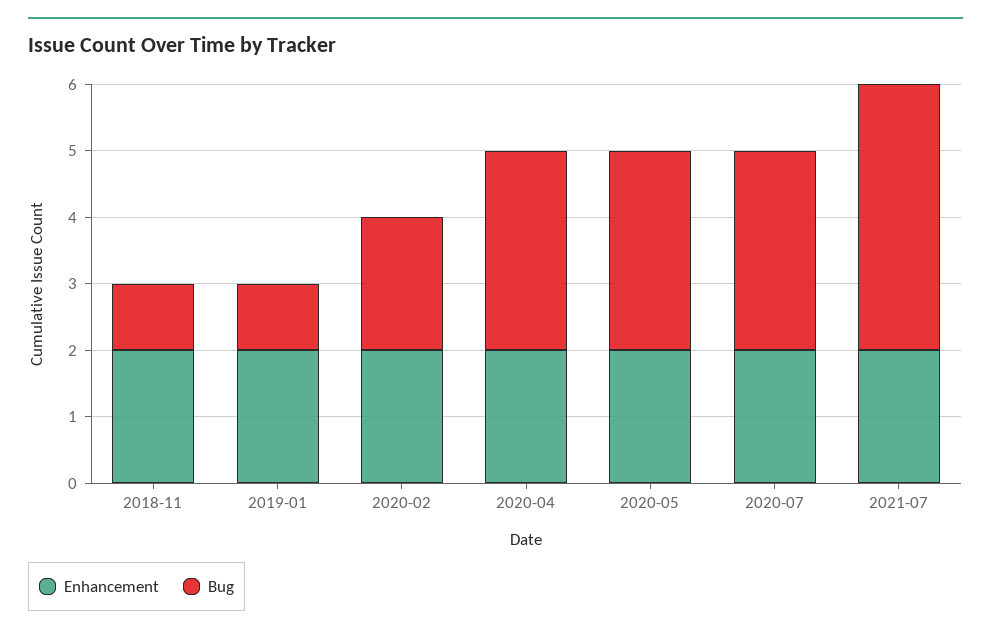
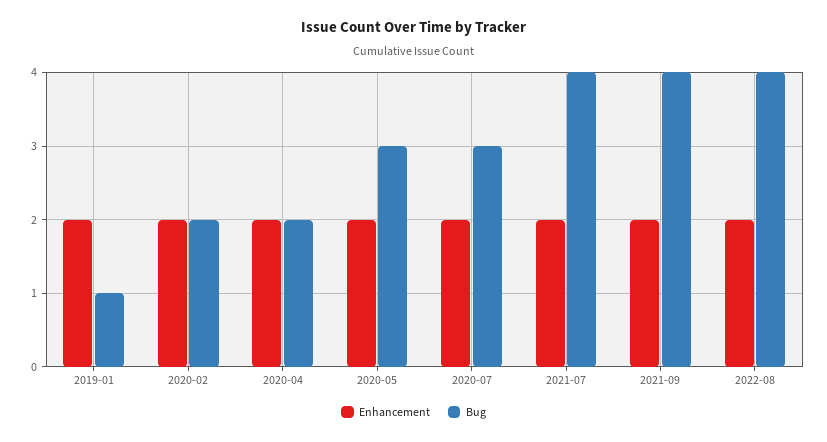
Enhancement, 2018-11: 2 -> none
Bug, 2018-11: 1 -> none
Bug, 2020-04: 3 -> 2
Enhancement, 2021-09: none -> 2
Bug, 2021-09: none -> 4
Enhancement, 2022-08: none -> 2
Bug, 2022-08: none -> 4

